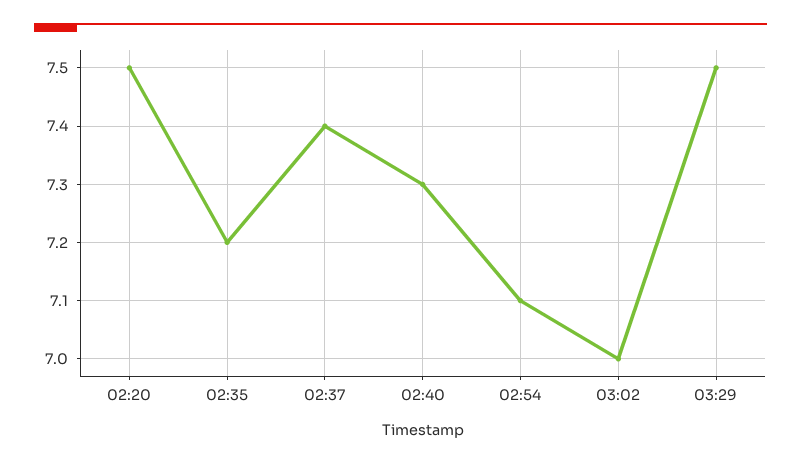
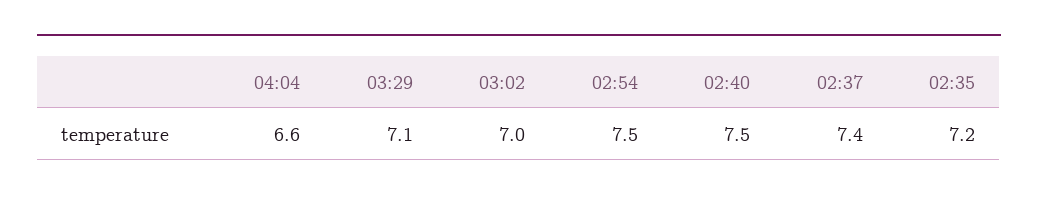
02:20: 7.5 -> none
02:40: 7.3 -> 7.5
02:54: 7.1 -> 7.5
03:29: 7.5 -> 7.1
04:04: none -> 6.6

